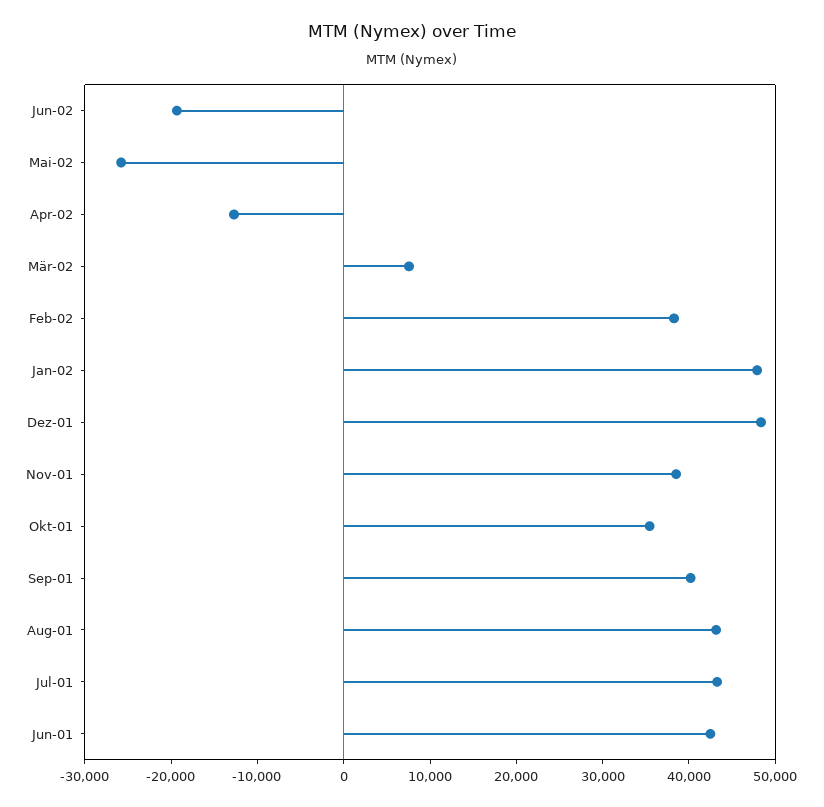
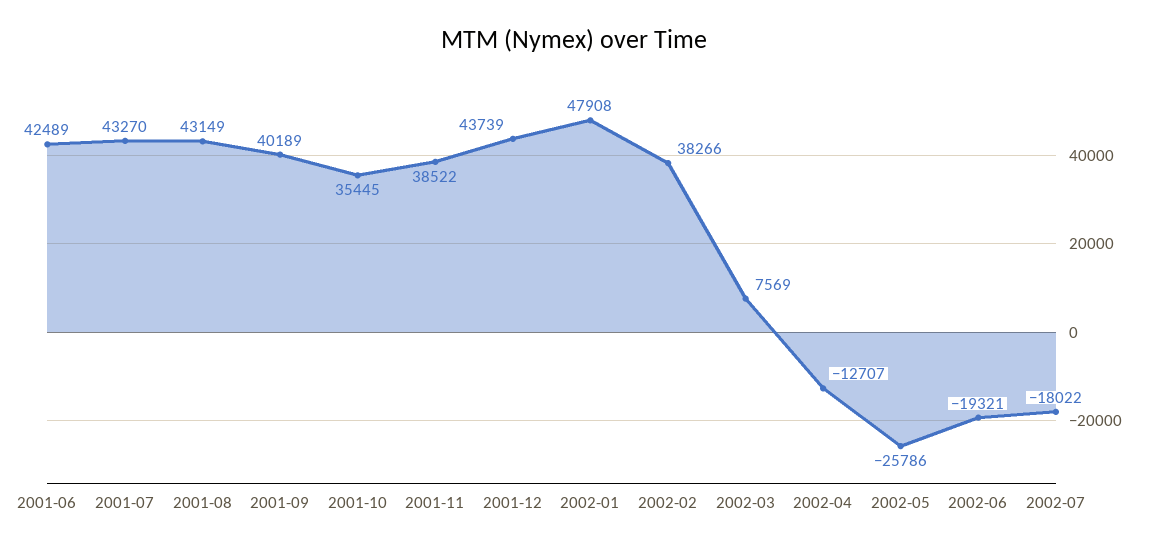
Dez-01: 48000 -> 43739
2002-07: none -> -18022

